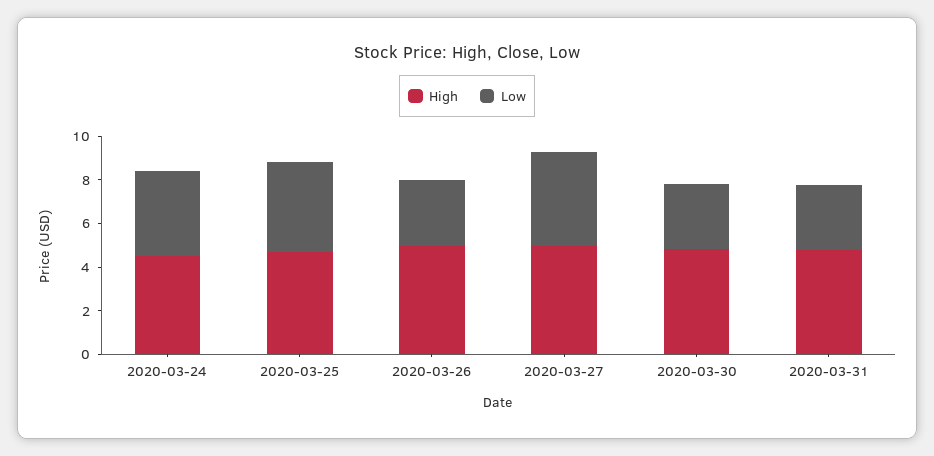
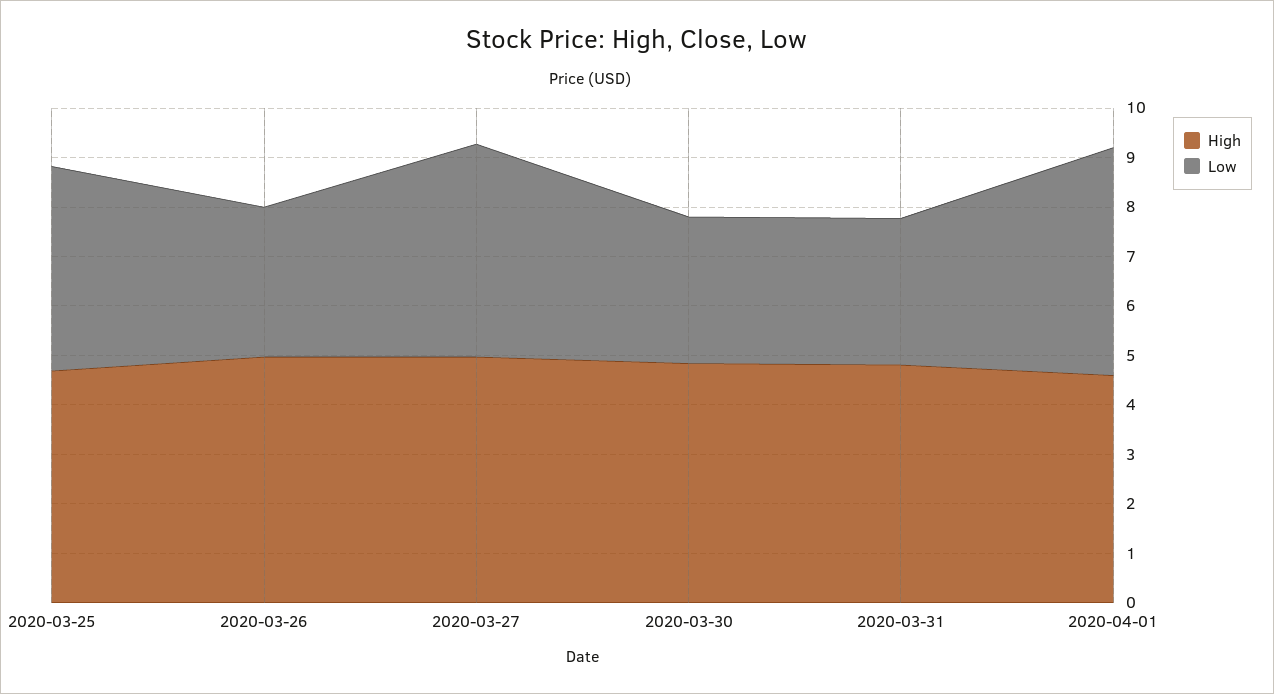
High, 2020-03-24: 4.5 -> none
Low, 2020-03-24: 4 -> none
High, 2020-04-01: none -> 4.6
Low, 2020-04-01: none -> 4.6

